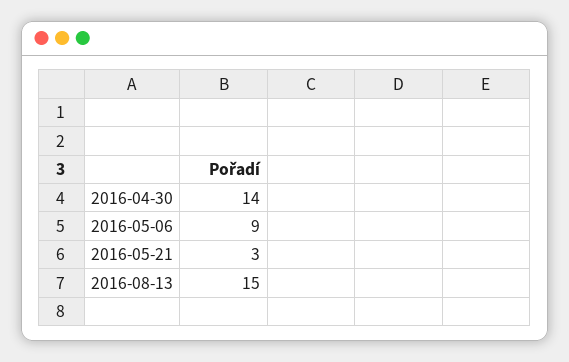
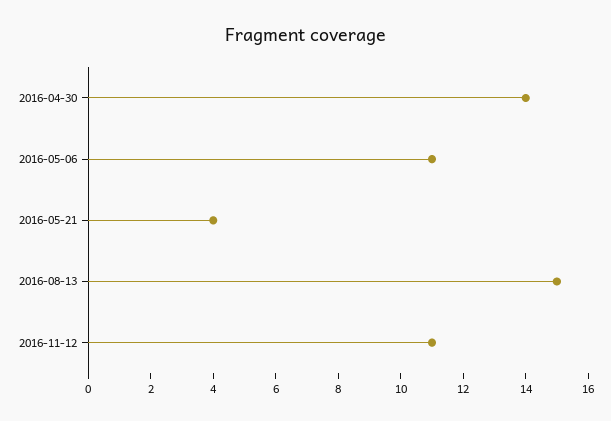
2016-05-06: 9 -> 11
2016-05-21: 3 -> 4
2016-11-12: none -> 11

